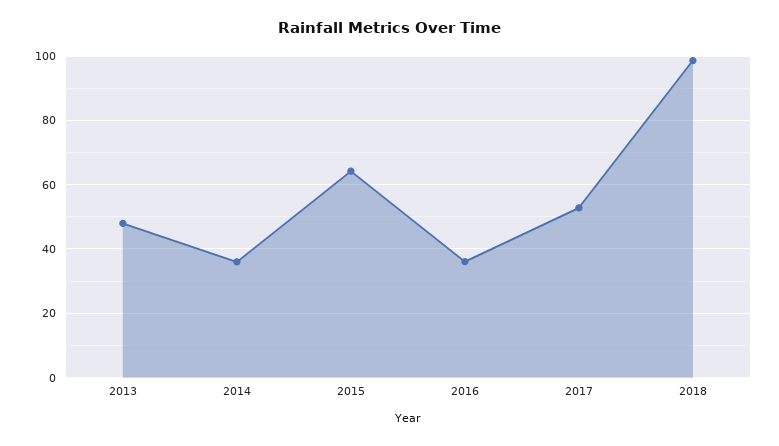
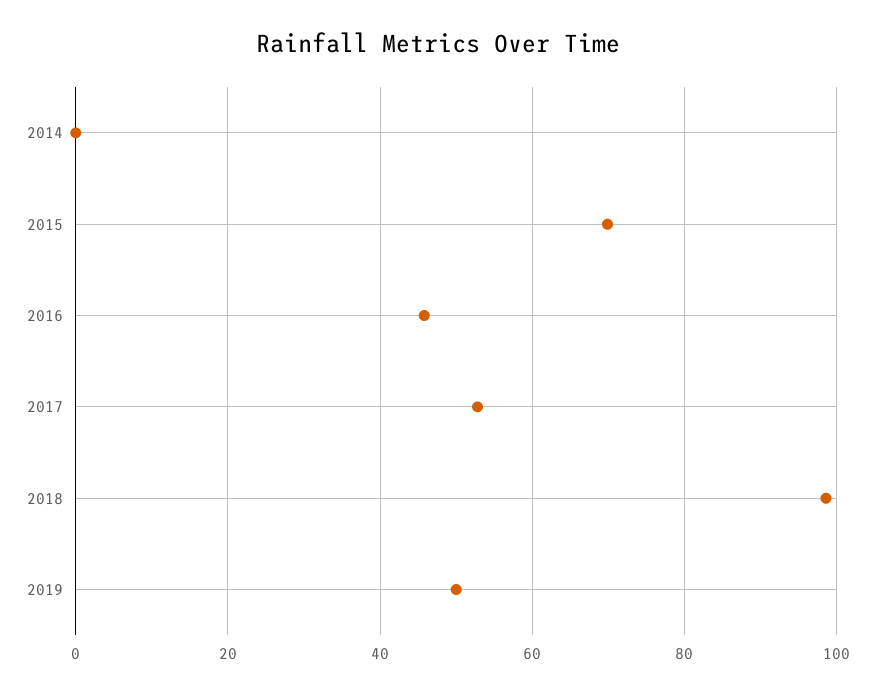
2013: 48 -> none
2014: 36 -> 0
2015: 64 -> 70
2016: 36 -> 46
2019: none -> 50

